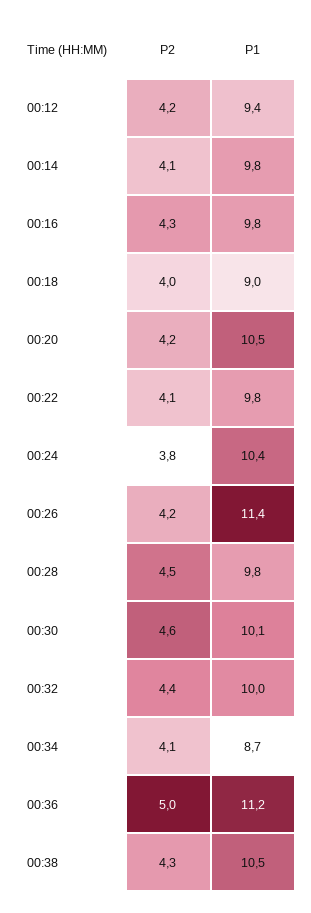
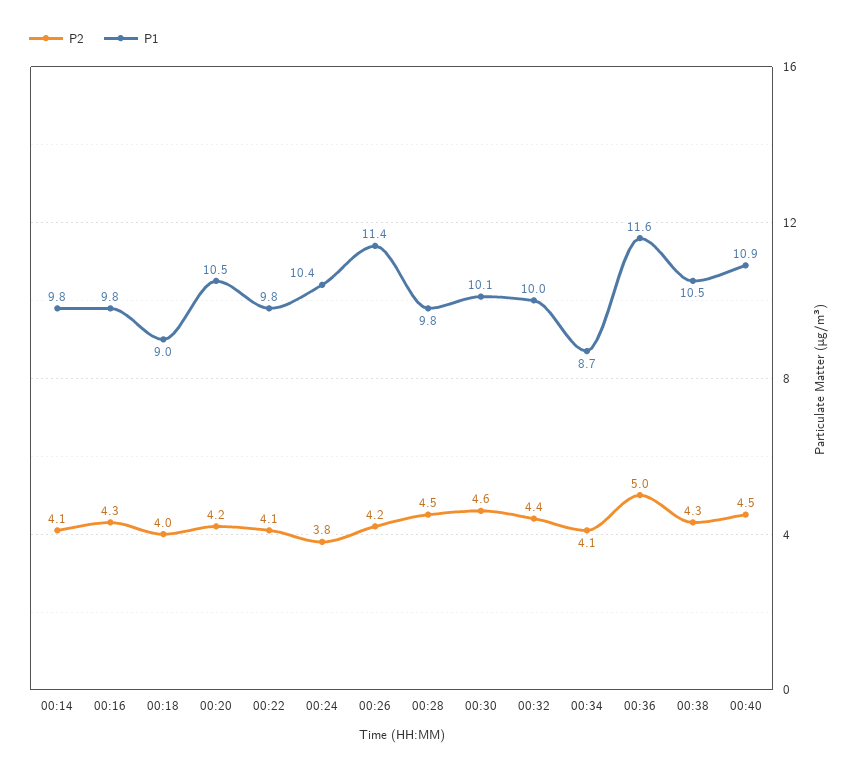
P2, 00:12: 4.2 -> none
P1, 00:12: 9.4 -> none
P1, 00:36: 11.2 -> 11.6
P2, 00:40: none -> 4.5
P1, 00:40: none -> 10.9

